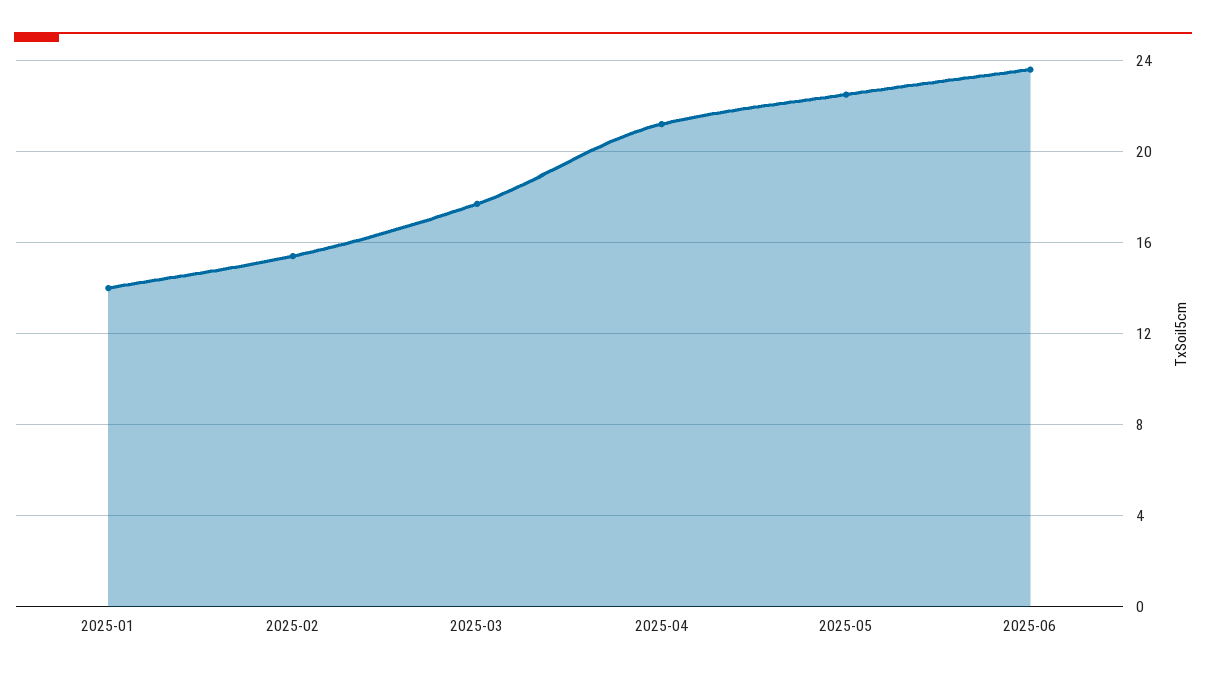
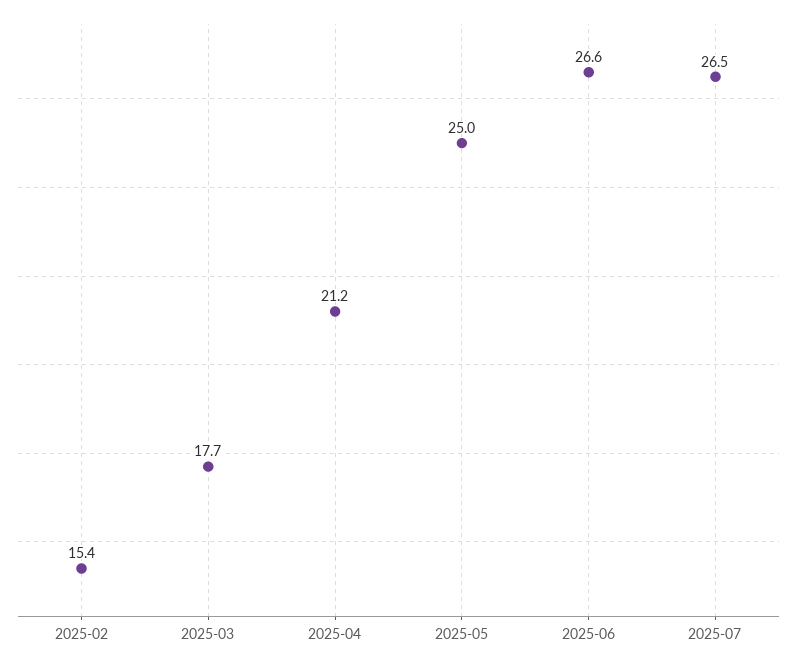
2025-01: 14 -> none
2025-05: 22.5 -> 25
2025-06: 23.5 -> 26.6
2025-07: none -> 26.5

